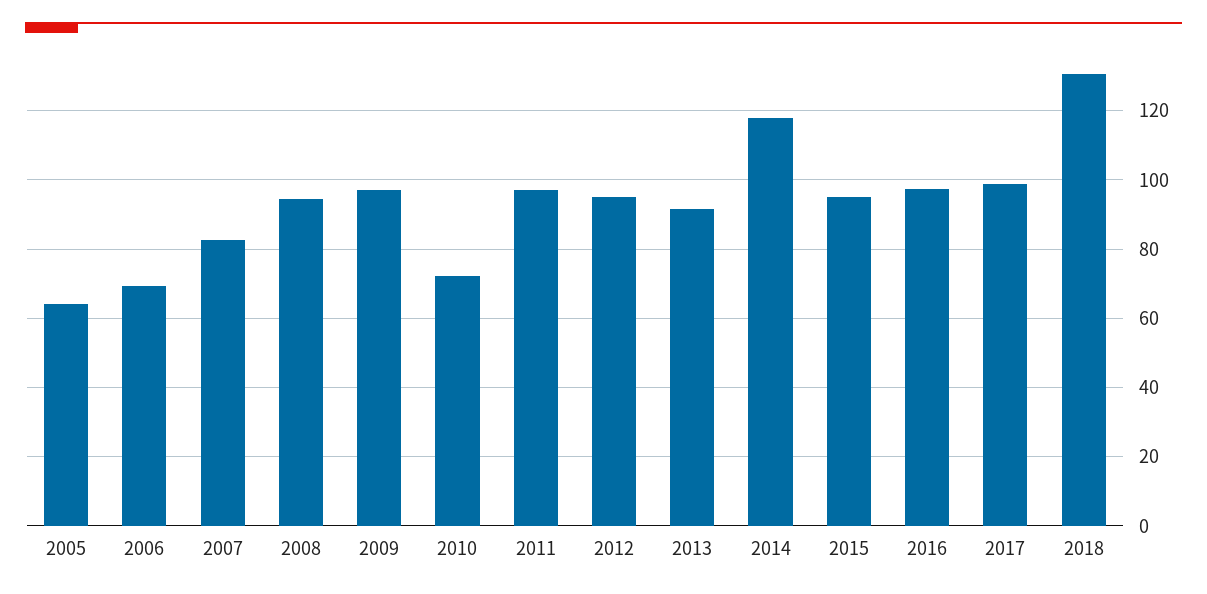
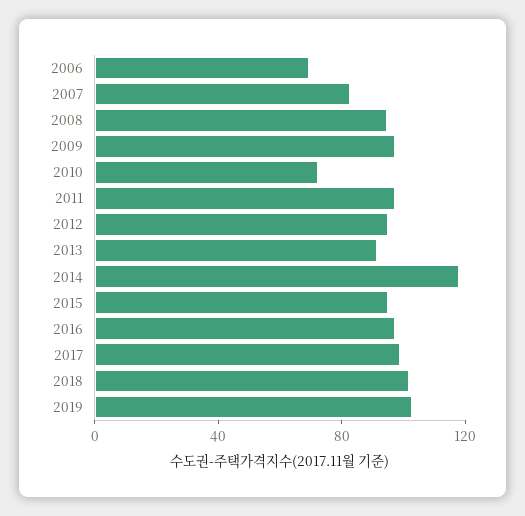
2005: 64 -> none
2018: 130 -> 100
2019: none -> 100

